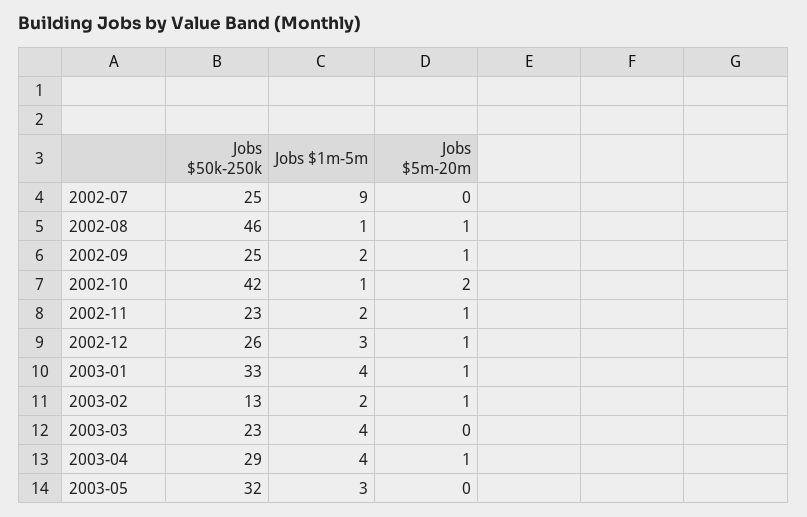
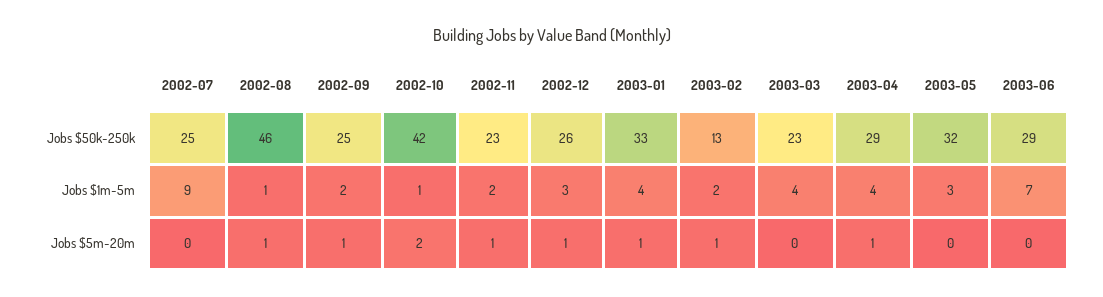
Jobs $50k-250k, 2003-06: none -> 29
Jobs $1m-5m, 2003-06: none -> 7
Jobs $5m-20m, 2003-06: none -> 0

